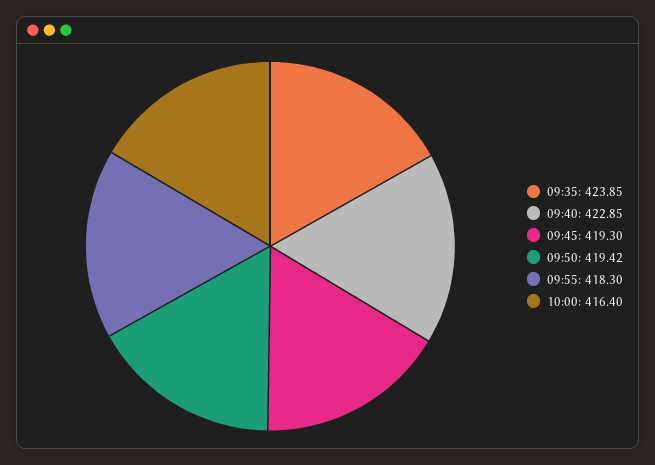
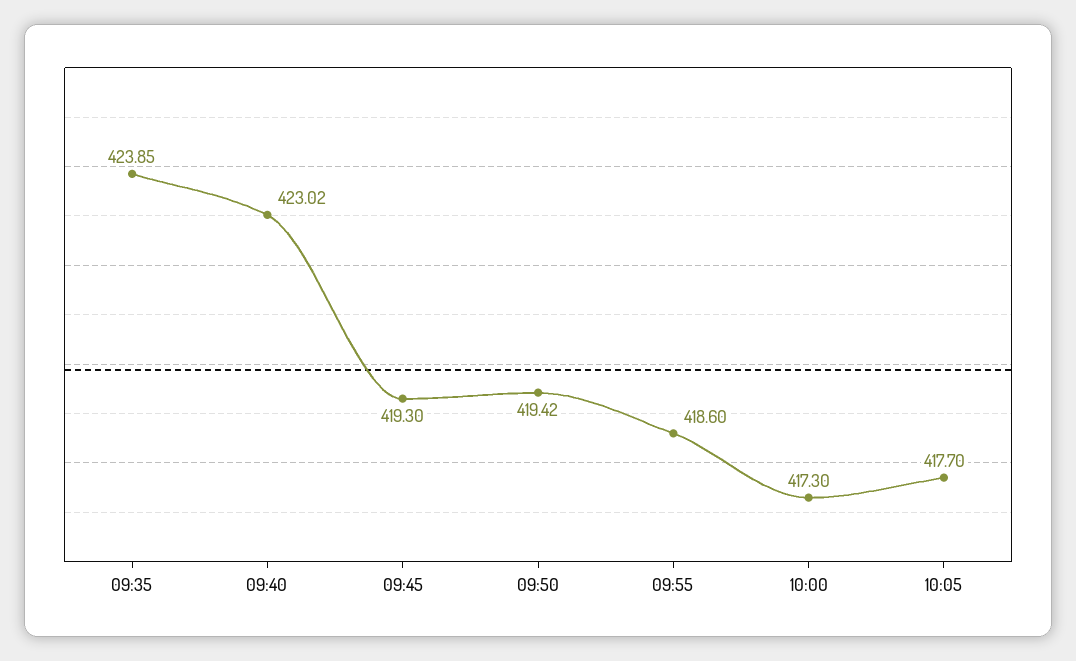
09:40: 422.85 -> 423.02
09:55: 418.3 -> 418.6
10:00: 416.4 -> 417.3
10:05: none -> 417.7

